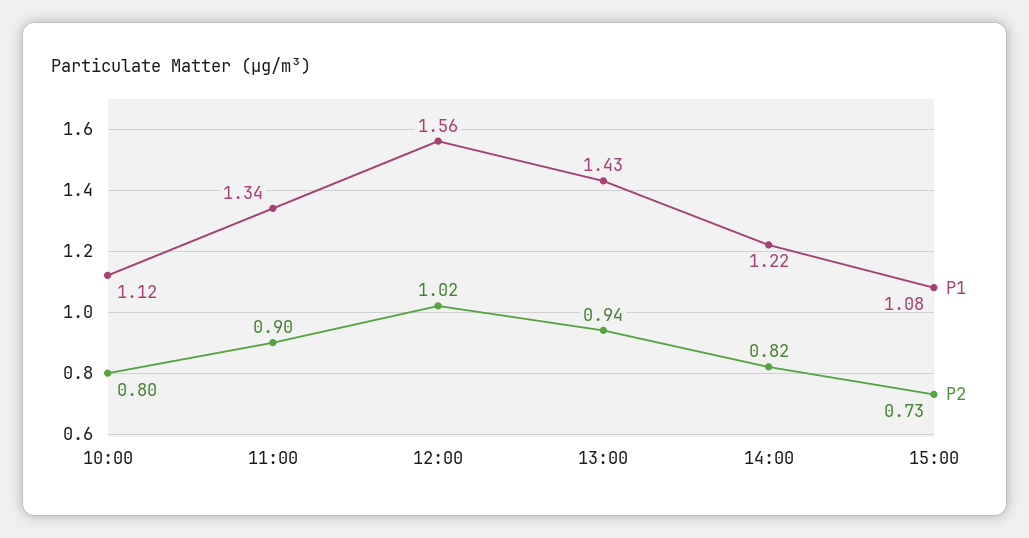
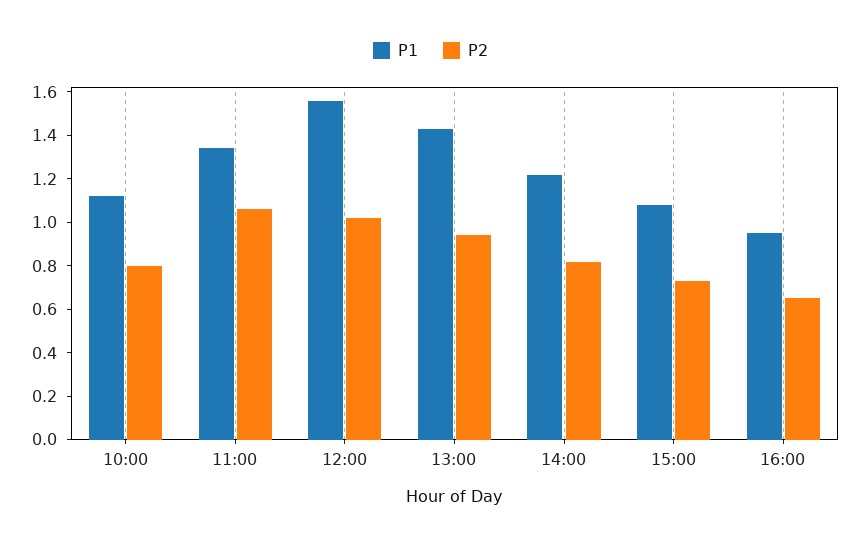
P2, 11:00: 0.9 -> 1.05
P1, 16:00: none -> 0.95
P2, 16:00: none -> 0.65

